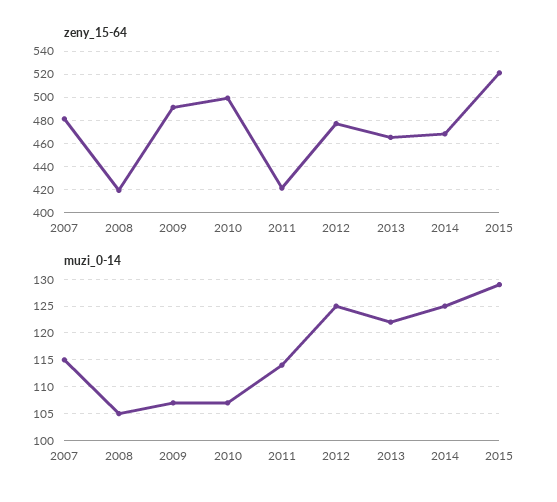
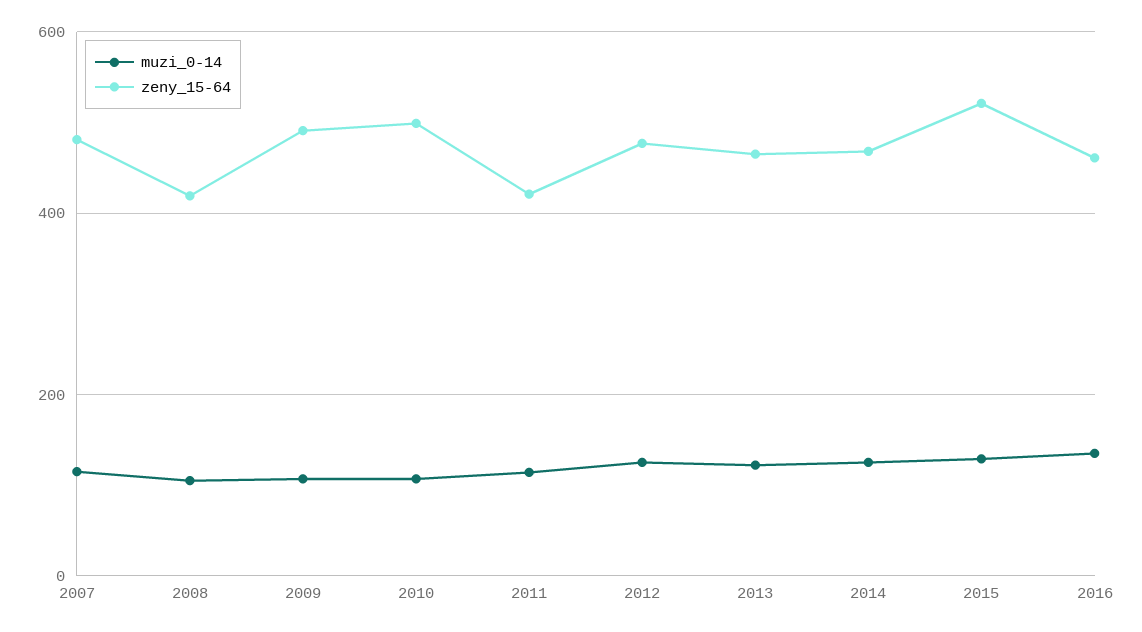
muzi_0-14, 2016: none -> 140
zeny_15-64, 2016: none -> 460

